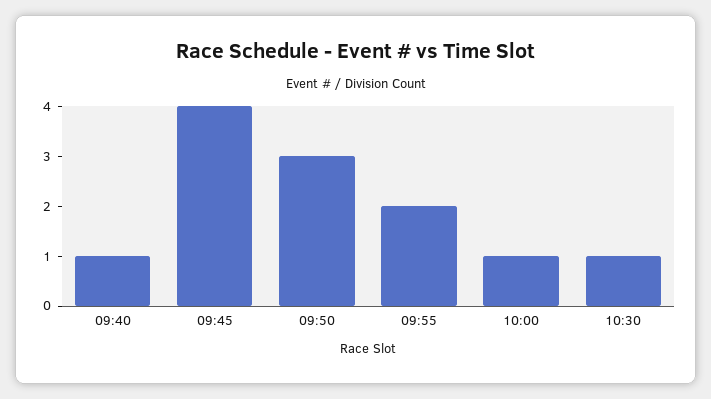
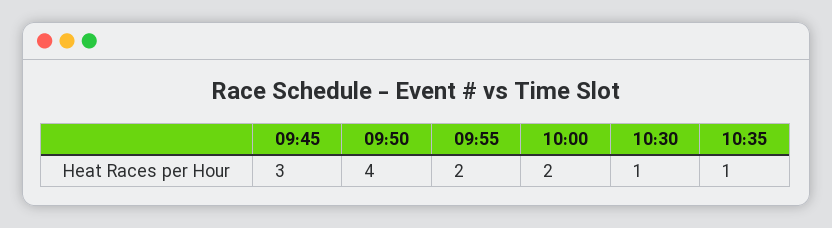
09:40: 1 -> none
09:45: 4 -> 3
09:50: 3 -> 4
10:00: 1 -> 2
10:35: none -> 1

